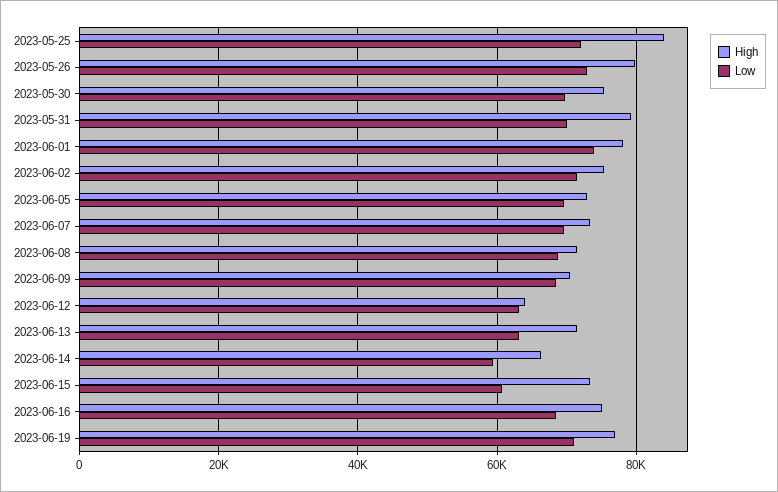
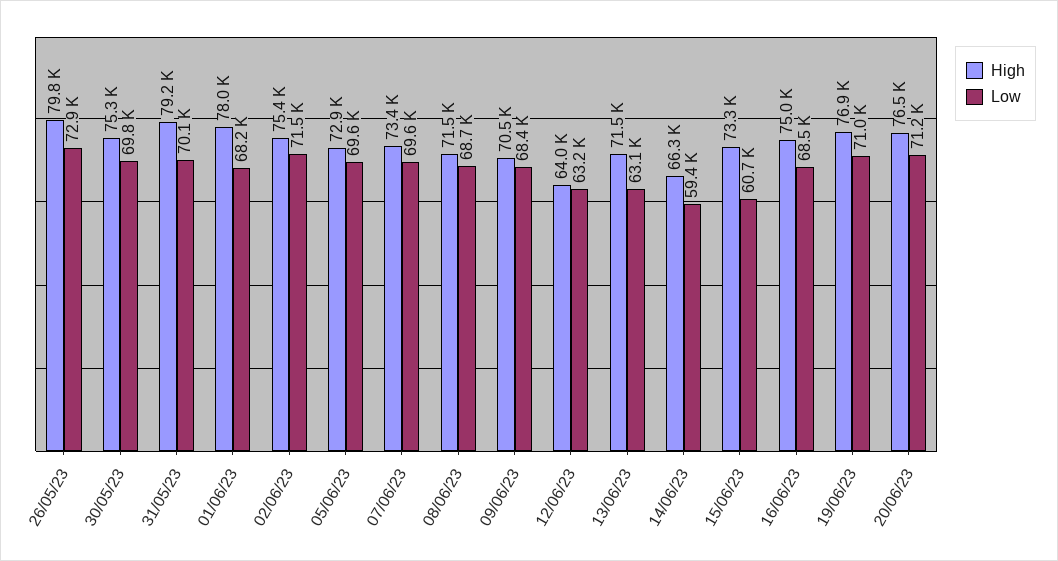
High, 2023-05-25: 84000 -> none
Low, 2023-05-25: 72000 -> none
Low, 2023-06-01: 74000 -> 68200
High, 20/06/23: none -> 76500
Low, 20/06/23: none -> 71200

